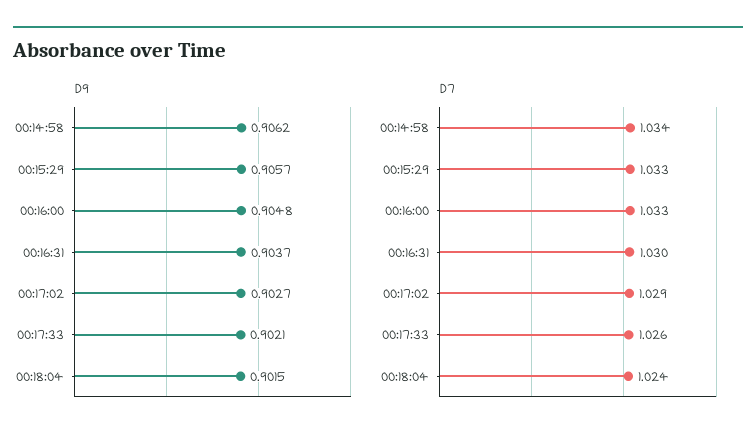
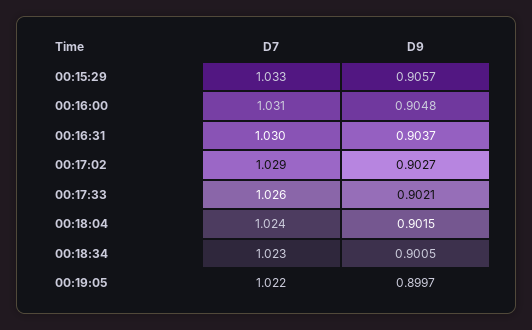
D9, 00:14:58: 0.9062 -> none
D7, 00:14:58: 1.034 -> none
D7, 00:16:00: 1.033 -> 1.031
D7, 00:18:34: none -> 1.023
D9, 00:18:34: none -> 0.9005
D7, 00:19:05: none -> 1.022
D9, 00:19:05: none -> 0.8997

